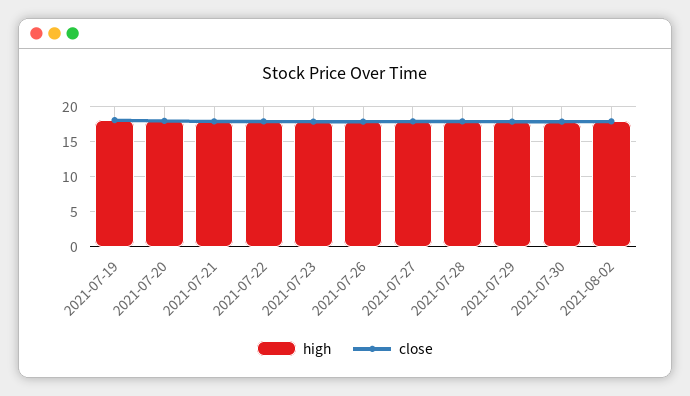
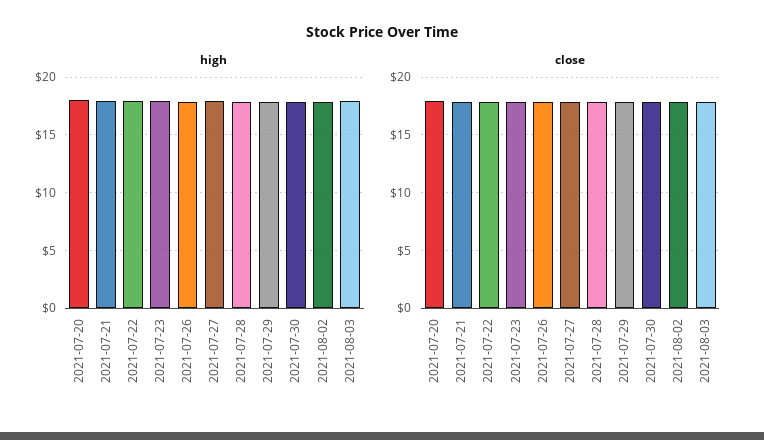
high, 2021-07-19: 18 -> none
close, 2021-07-19: 18 -> none
high, 2021-08-03: none -> 18
close, 2021-08-03: none -> 18

